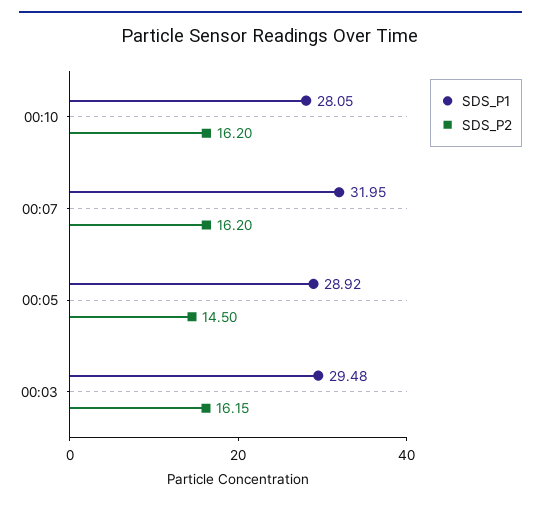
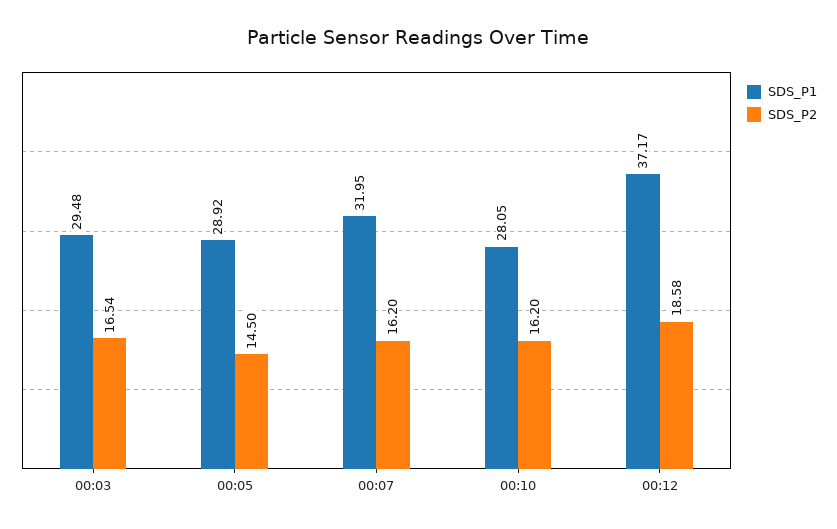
SDS_P2, 00:03: 16.15 -> 16.54
SDS_P1, 00:12: none -> 37.17
SDS_P2, 00:12: none -> 18.58

